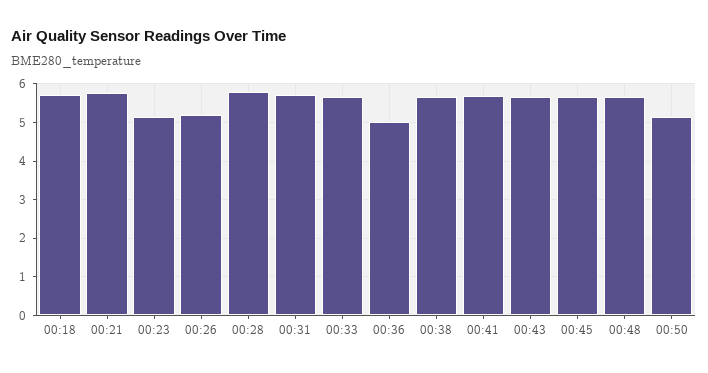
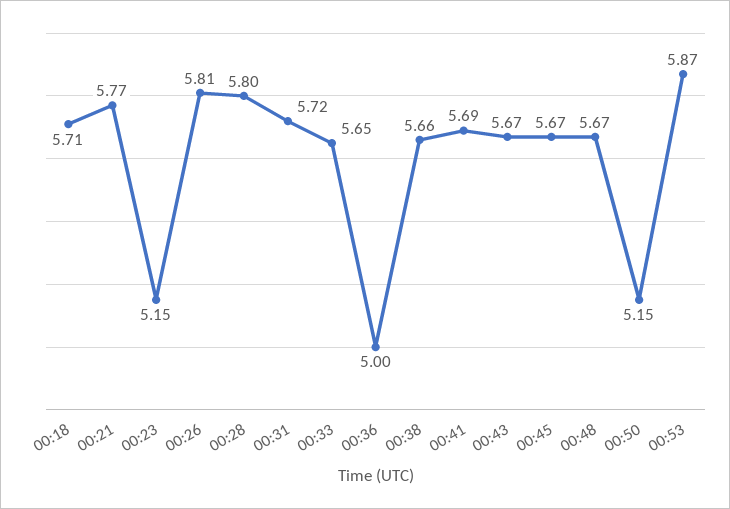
00:26: 5.2 -> 5.81
00:53: none -> 5.87

